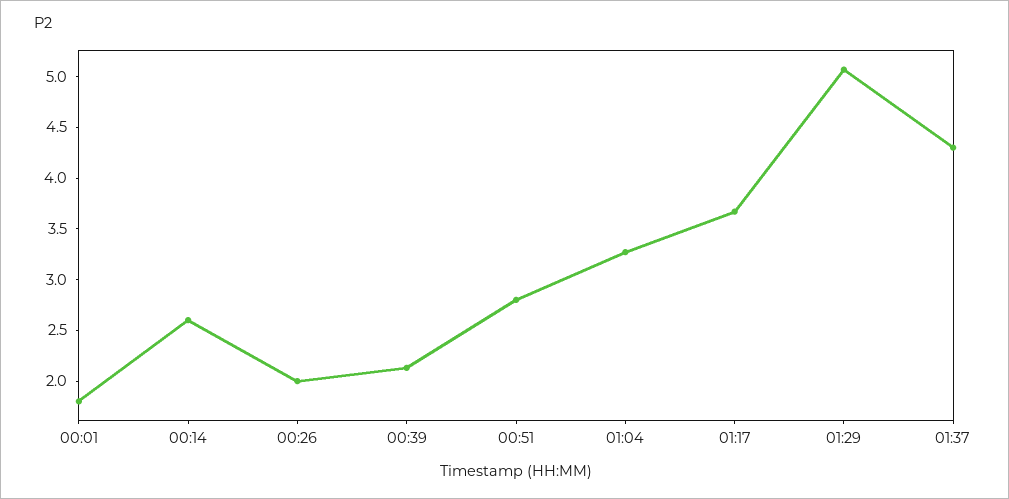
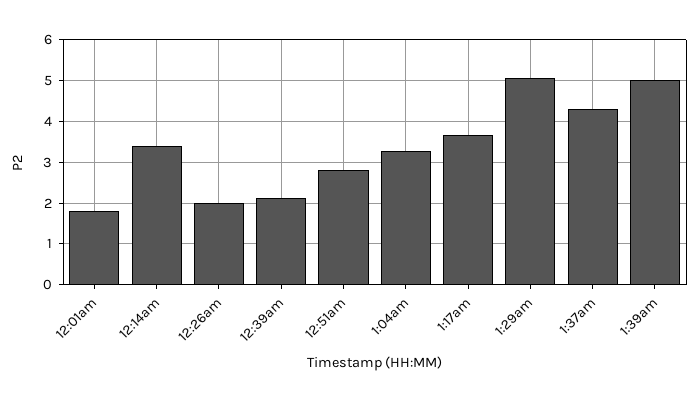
00:14: 2.6 -> 3.4
1:39am: none -> 5

